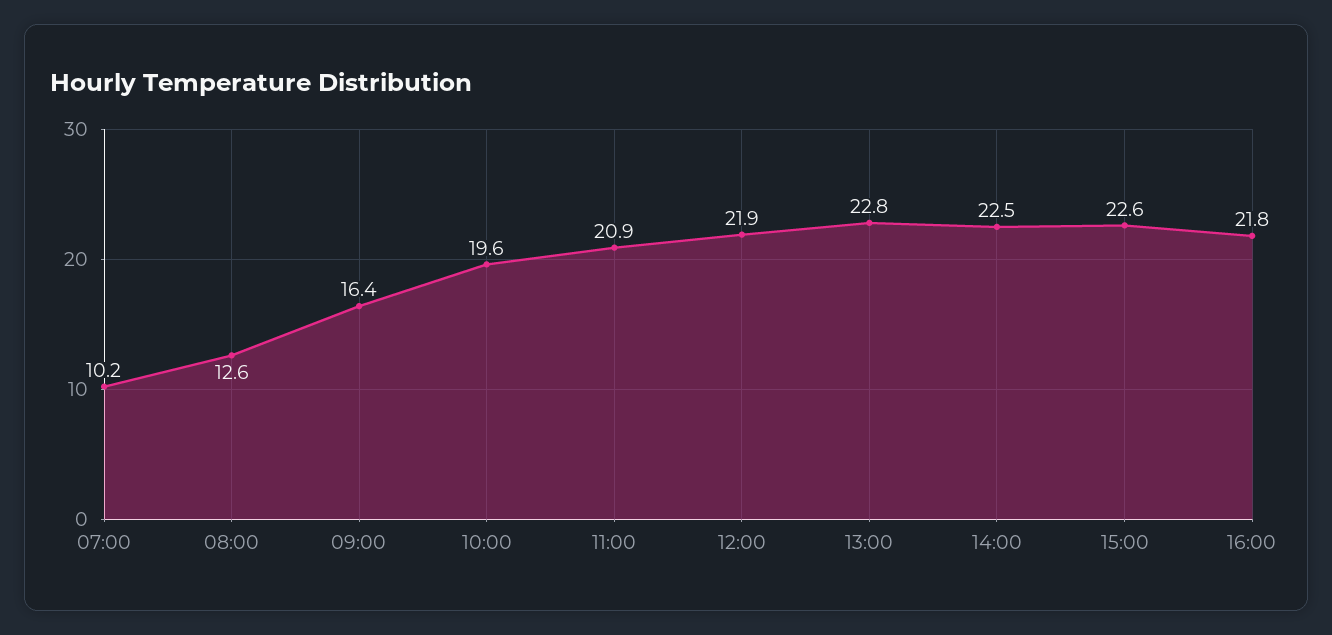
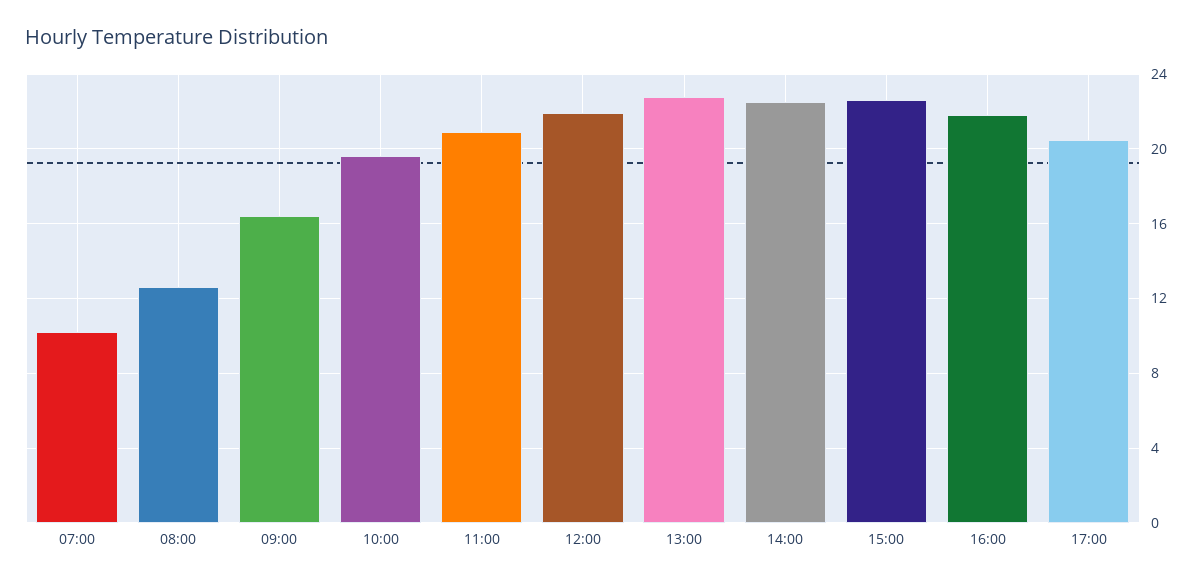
17:00: none -> 20.5

